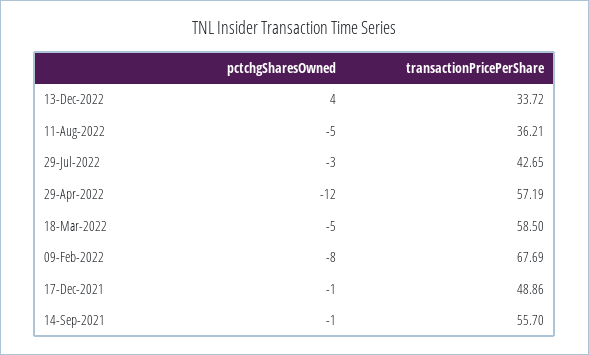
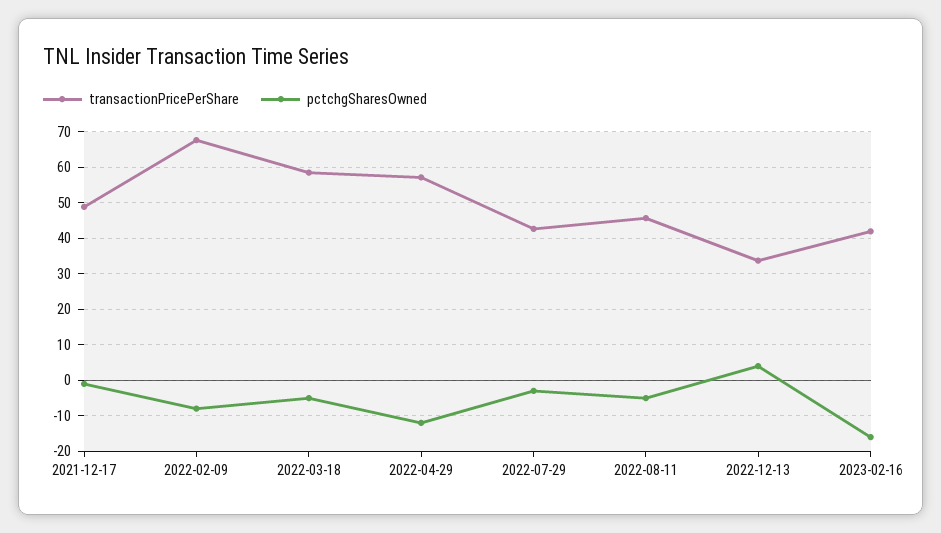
transactionPricePerShare, 11-Aug-2022: 36.21 -> 46
pctchgSharesOwned, 14-Sep-2021: -1 -> none
transactionPricePerShare, 14-Sep-2021: 55.7 -> none
transactionPricePerShare, 2023-02-16: none -> 42
pctchgSharesOwned, 2023-02-16: none -> -16

